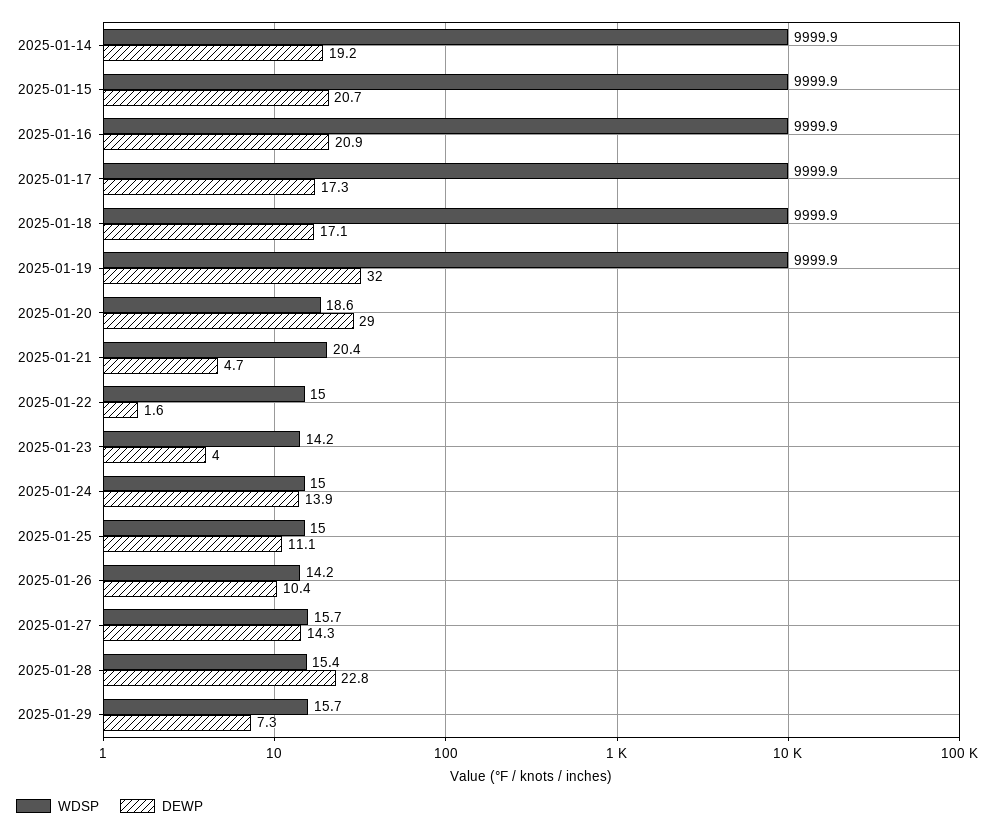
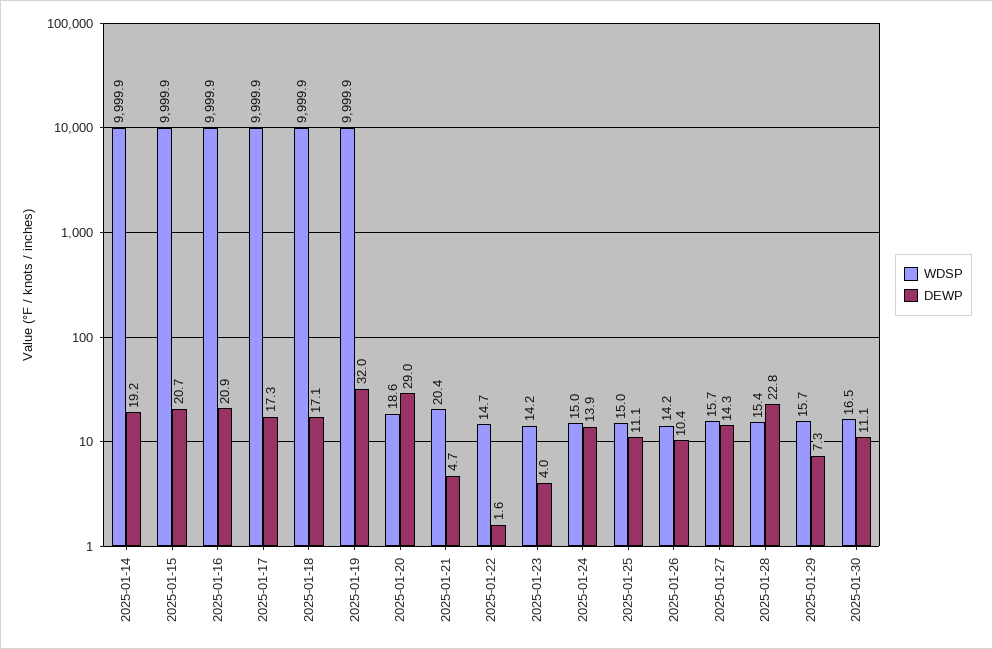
WDSP, 2025-01-22: 15 -> 14.7
WDSP, 2025-01-30: none -> 16.5
DEWP, 2025-01-30: none -> 11.1

